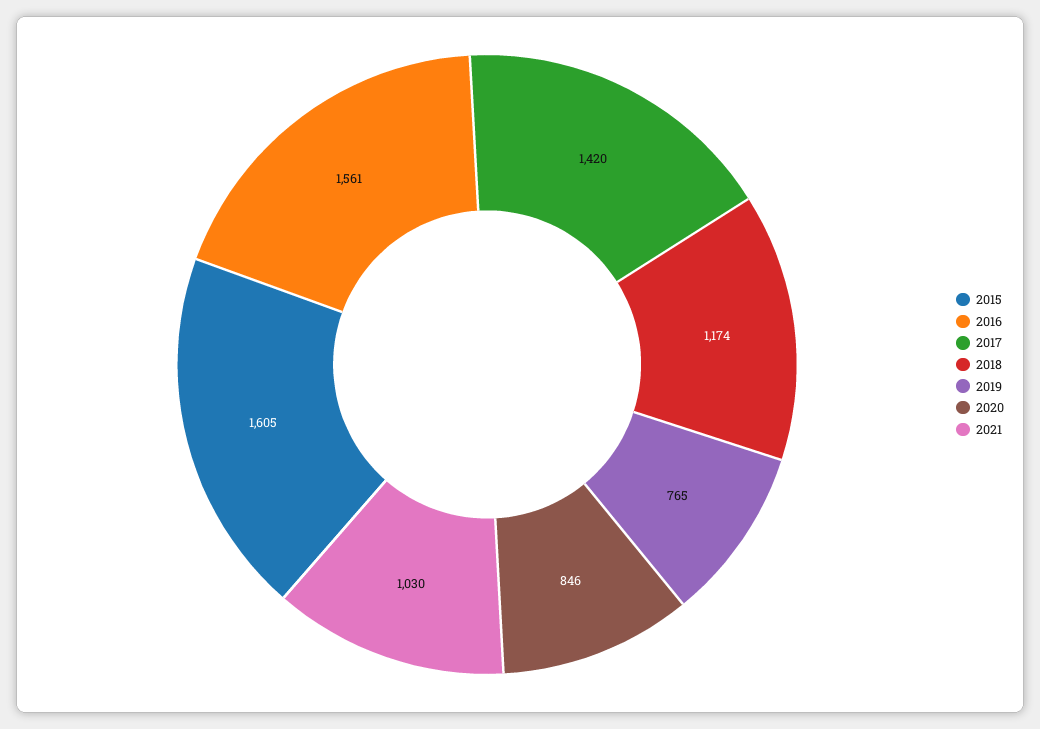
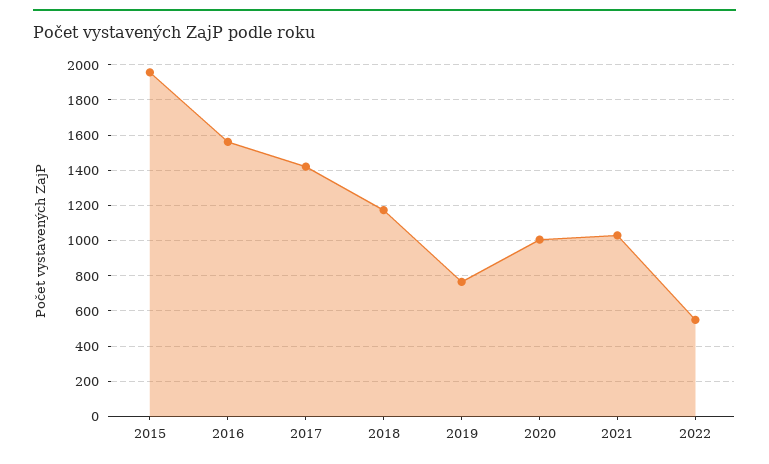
2015: 1605 -> 1950
2020: 846 -> 1000
2022: none -> 550

